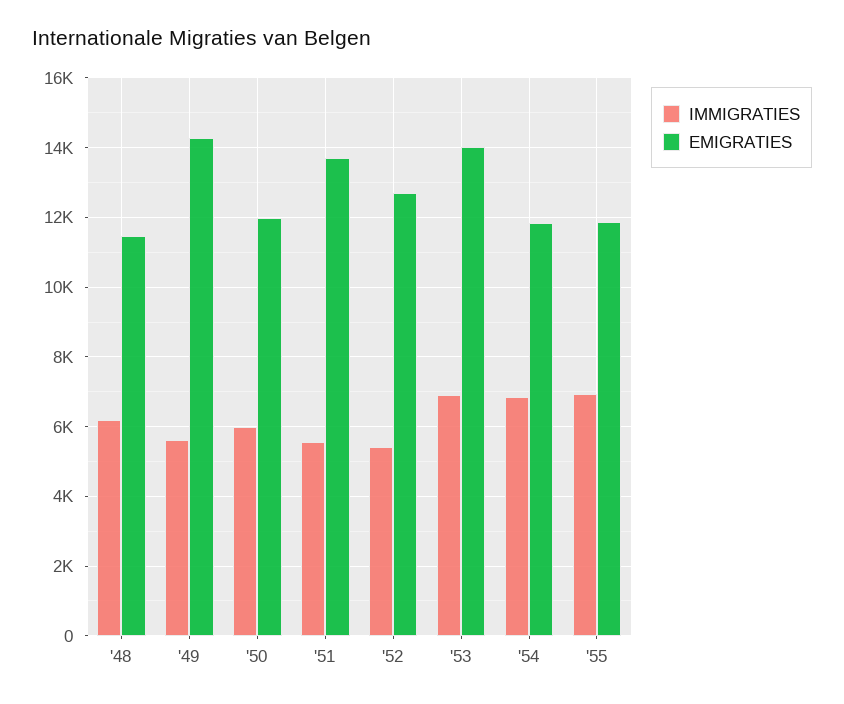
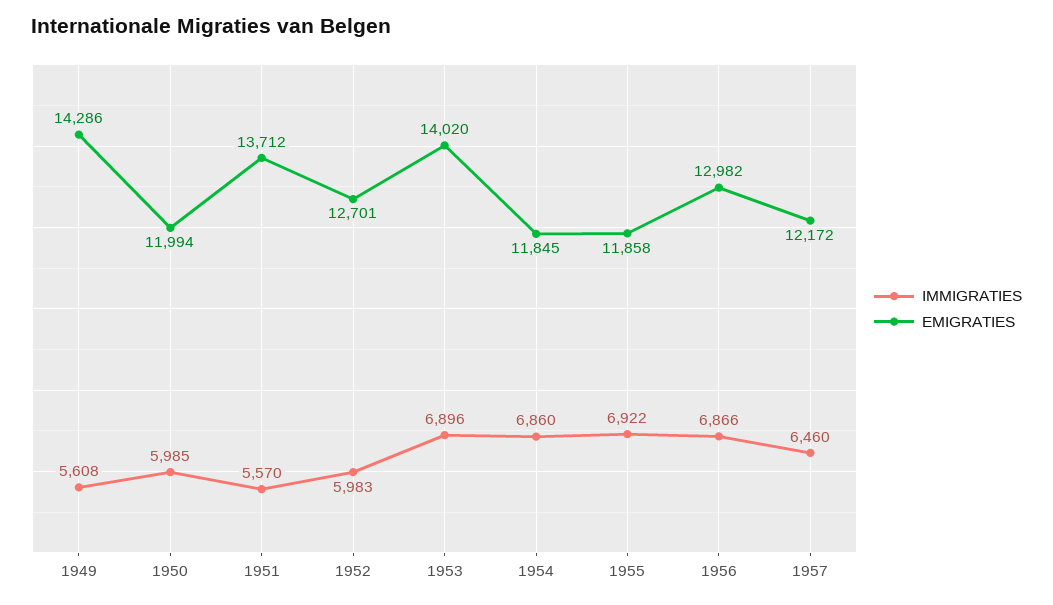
IMMIGRATIES, '48: 6200 -> none
EMIGRATIES, '48: 11400 -> none
IMMIGRATIES, '52: 5400 -> 5983
IMMIGRATIES, 1956: none -> 6866
EMIGRATIES, 1956: none -> 12982
IMMIGRATIES, 1957: none -> 6460
EMIGRATIES, 1957: none -> 12172

